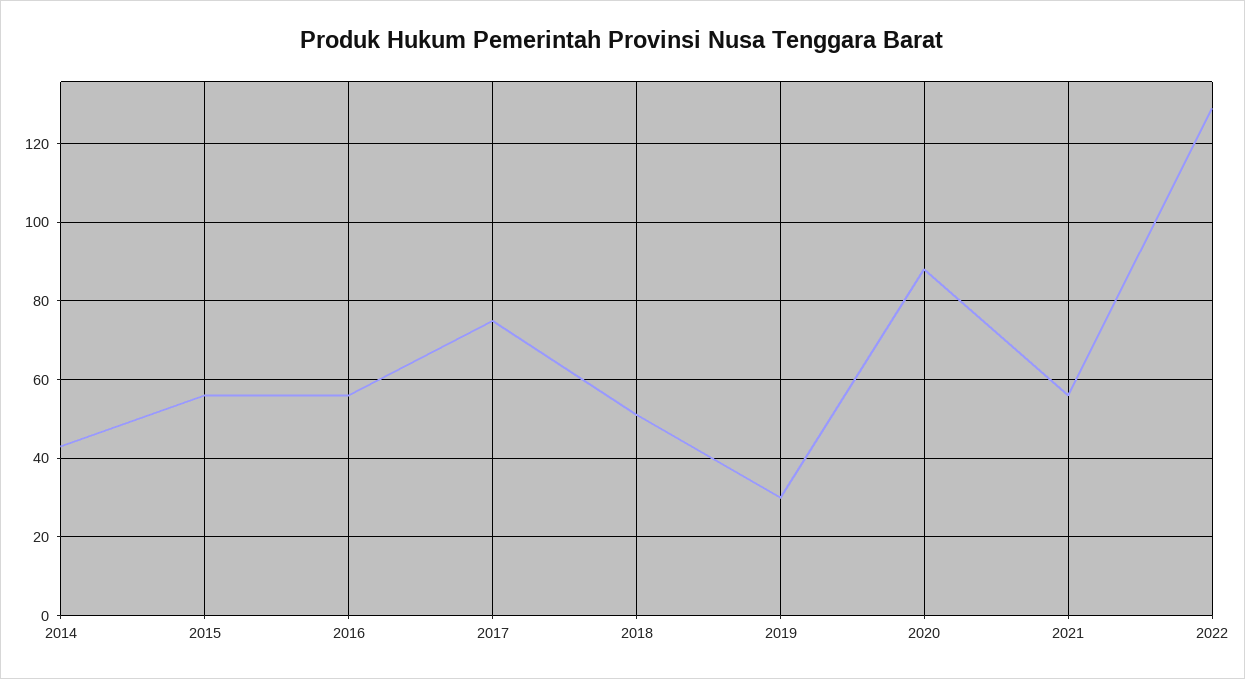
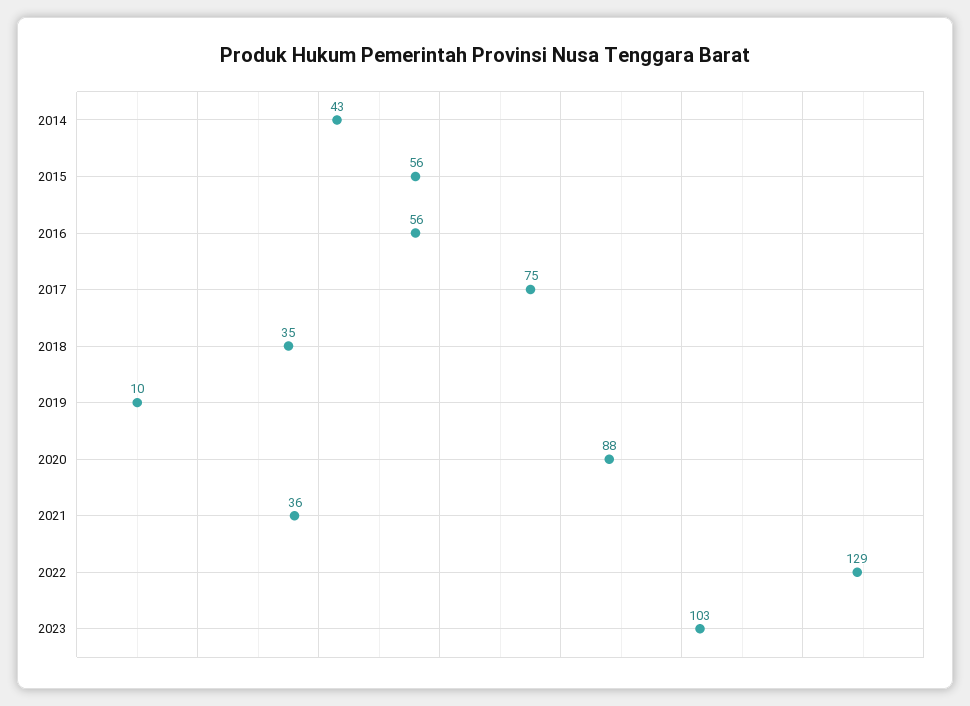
2018: 50 -> 35
2019: 30 -> 10
2021: 55 -> 36
2023: none -> 103

